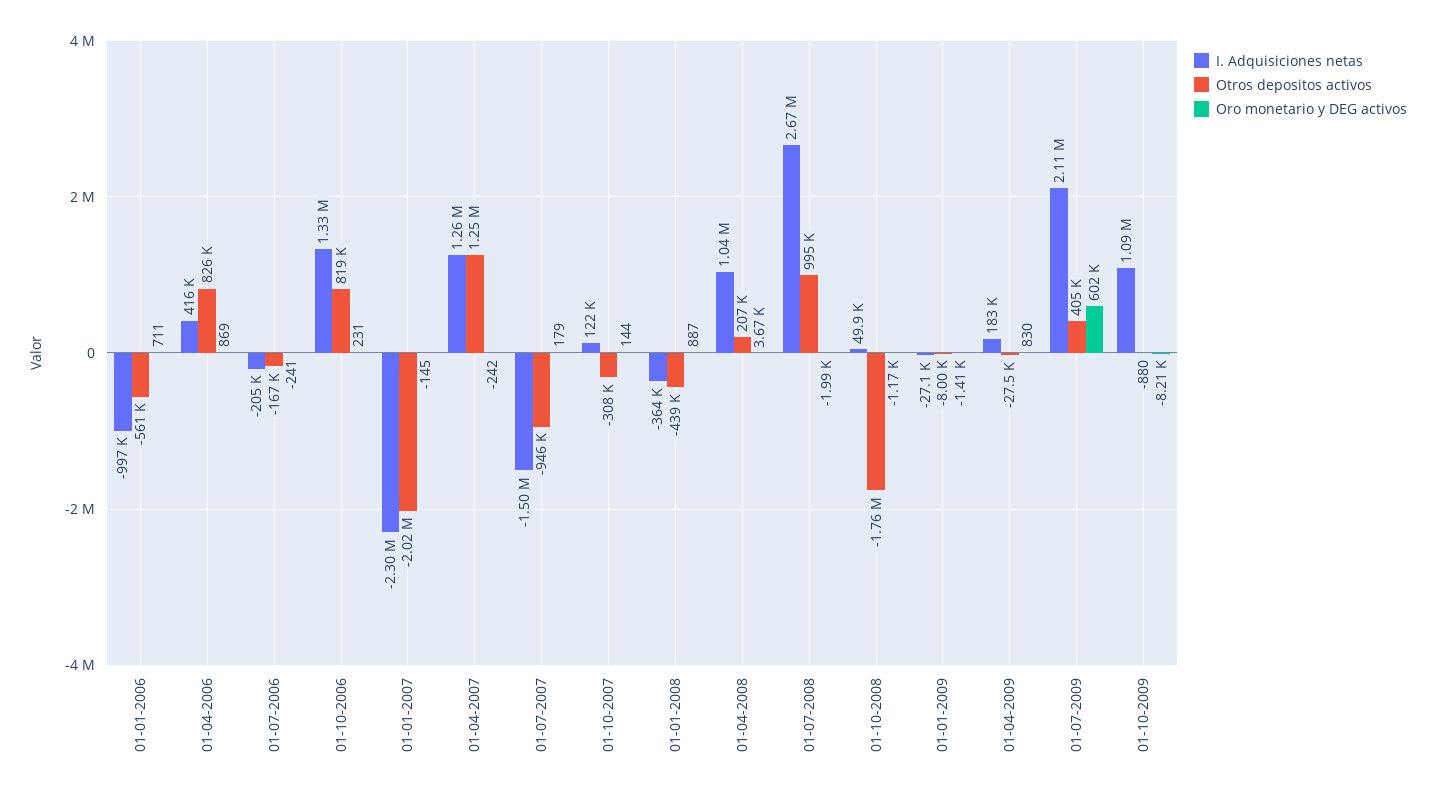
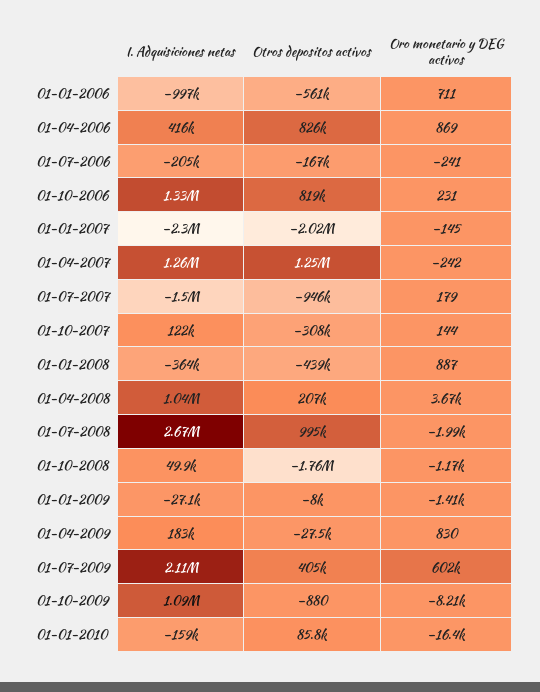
I. Adquisiciones netas, 01-01-2010: none -> -159000
Otros depositos activos, 01-01-2010: none -> 85800
Oro monetario y DEG activos, 01-01-2010: none -> -16400

